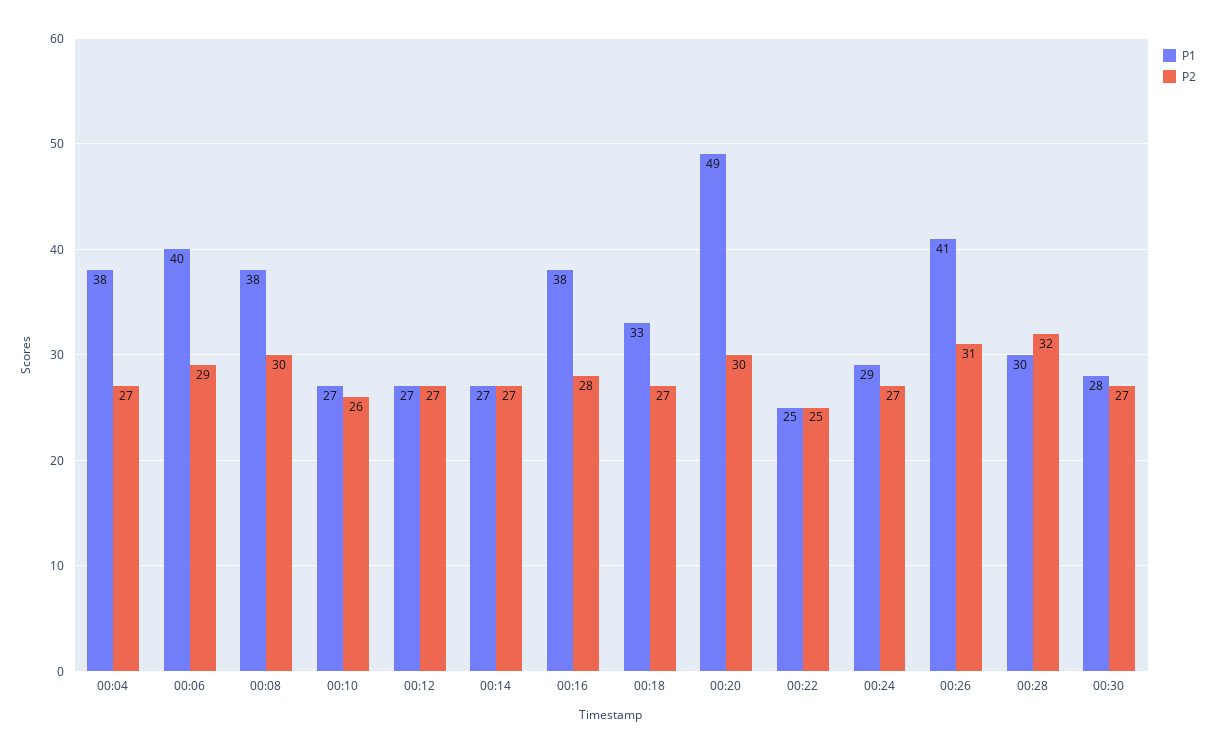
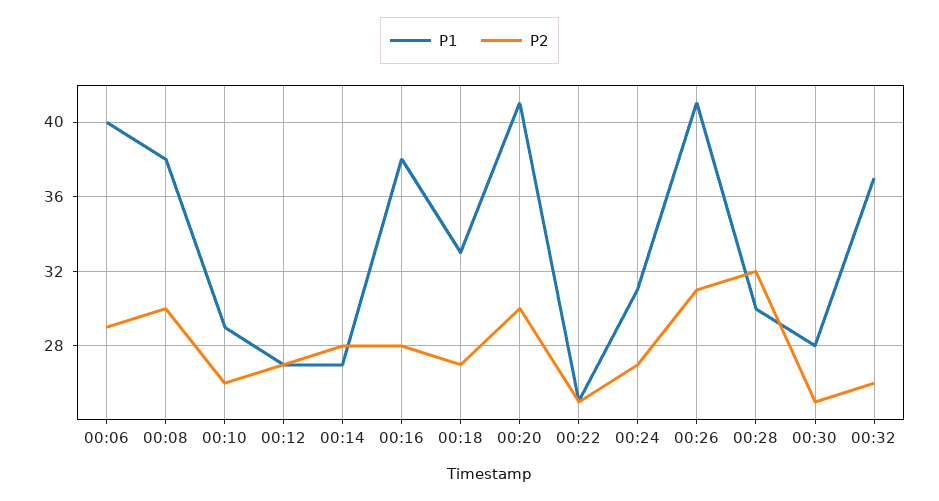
P1, 00:04: 38 -> none
P2, 00:04: 27 -> none
P1, 00:10: 27 -> 29
P2, 00:14: 27 -> 28
P1, 00:20: 49 -> 41
P1, 00:24: 29 -> 31
P2, 00:30: 27 -> 25
P1, 00:32: none -> 37
P2, 00:32: none -> 26

